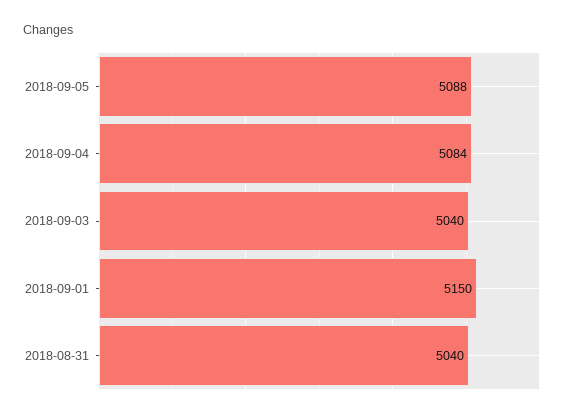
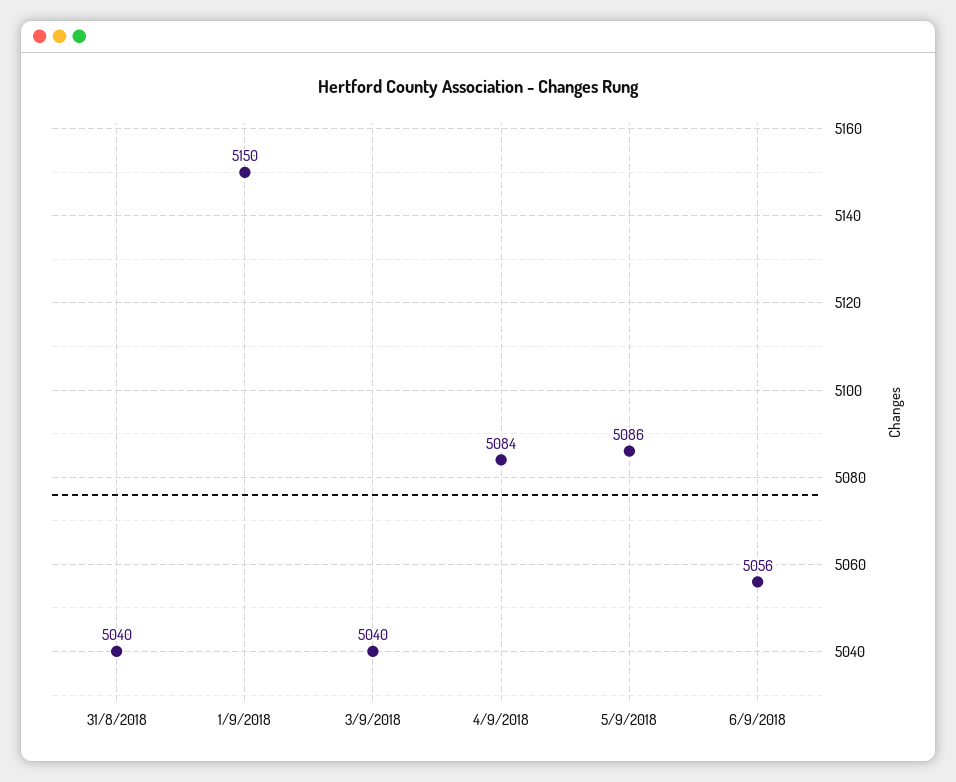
2018-09-05: 5088 -> 5086
6/9/2018: none -> 5056

